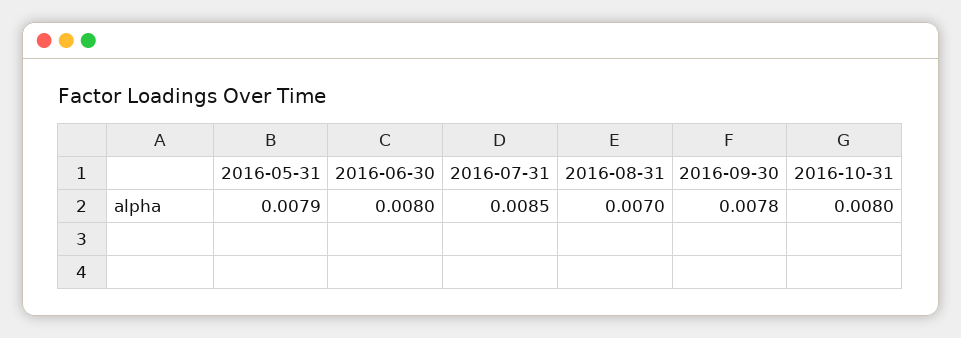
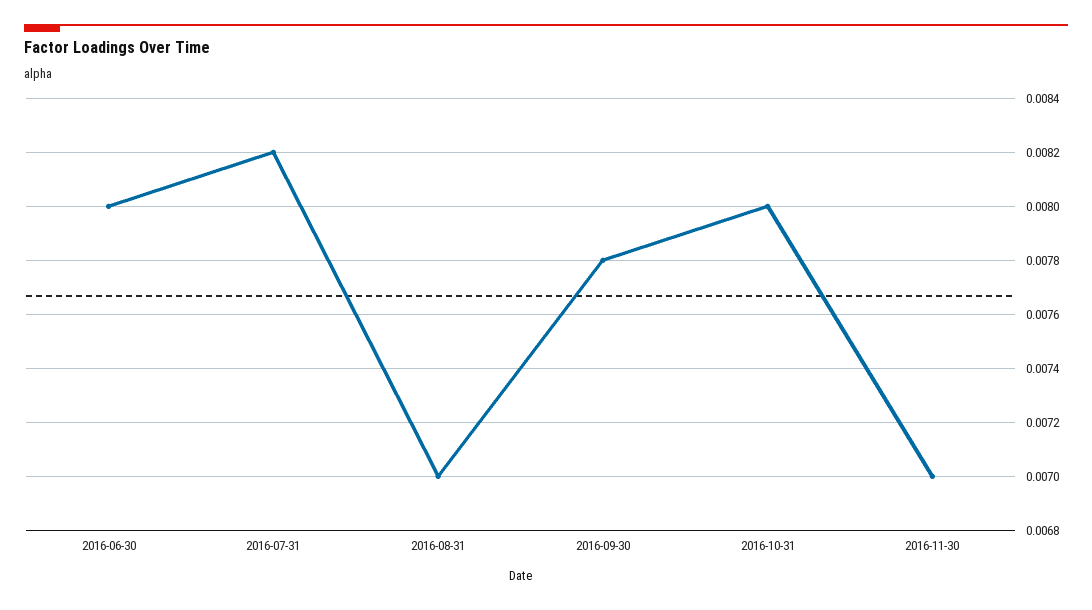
2016-05-31: 0.0079 -> none
2016-07-31: 0.0085 -> 0.0082
2016-11-30: none -> 0.007

